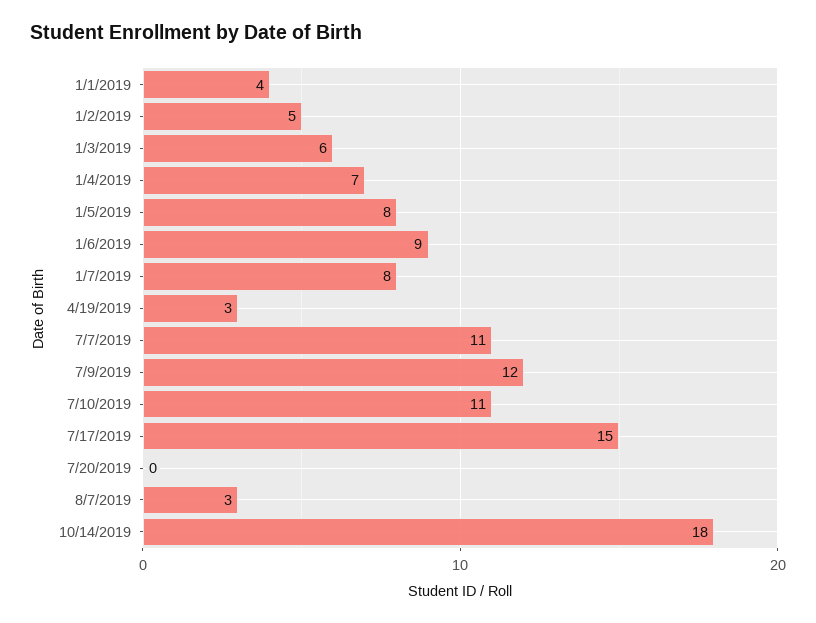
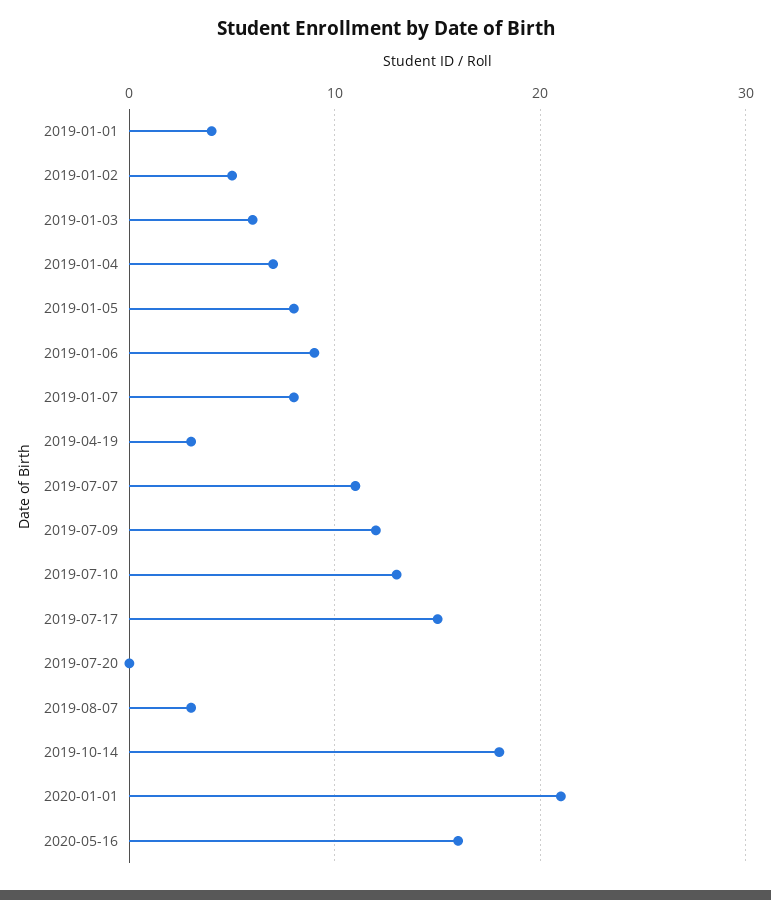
7/10/2019: 11 -> 13
2020-01-01: none -> 21
2020-05-16: none -> 16

